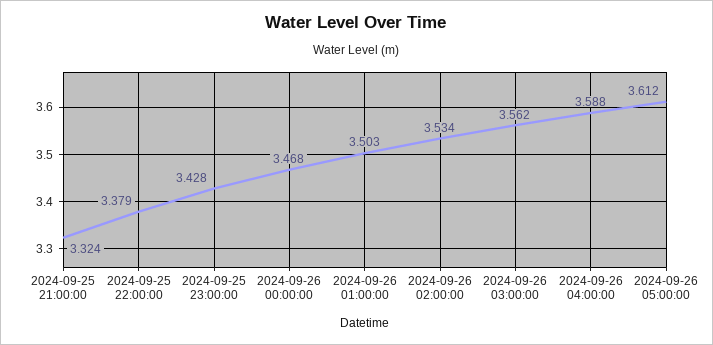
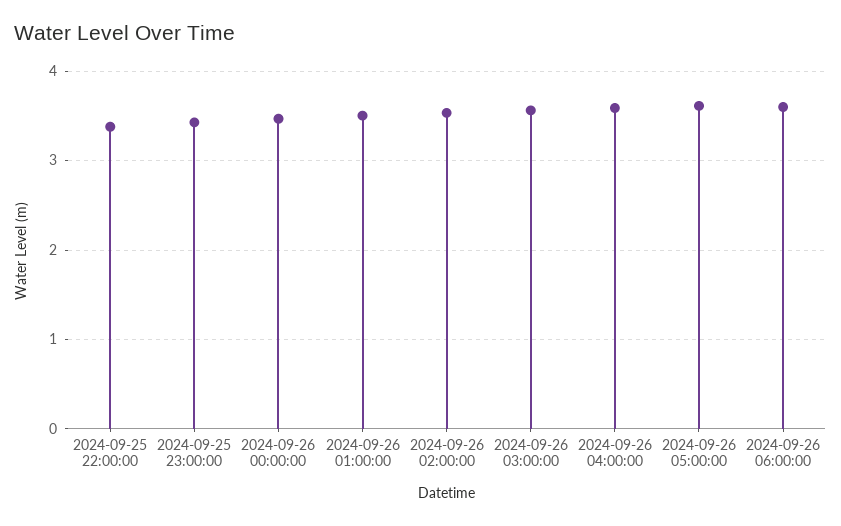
2024-09-25 21:00:00: 3.324 -> none
2024-09-26 06:00:00: none -> 3.6

